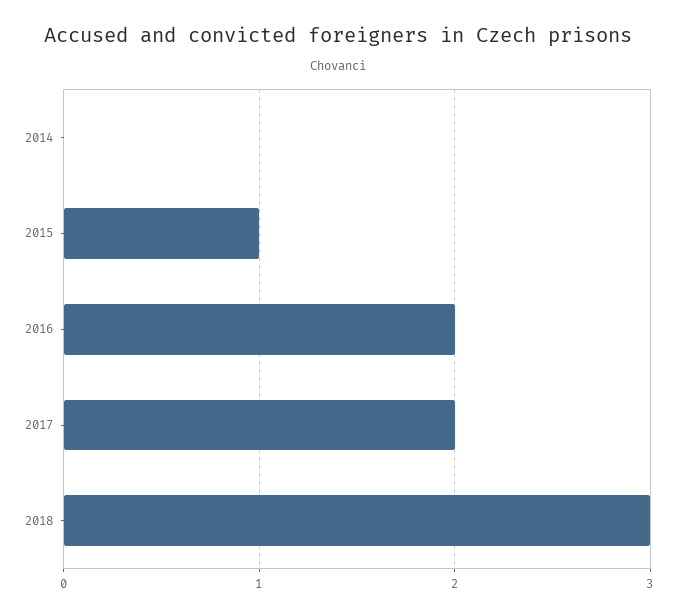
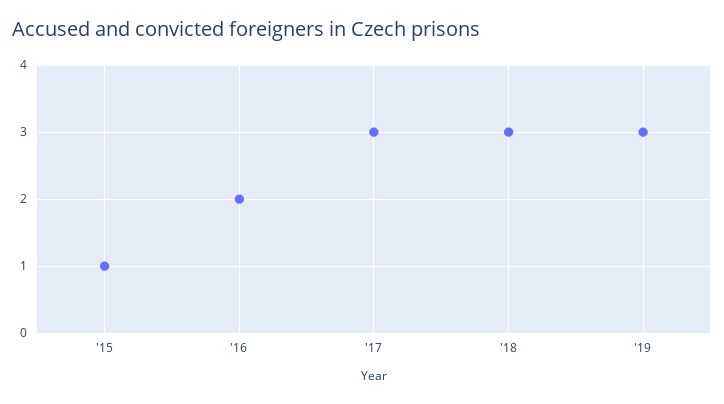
2014: 0 -> none
2017: 2 -> 3
'19: none -> 3

